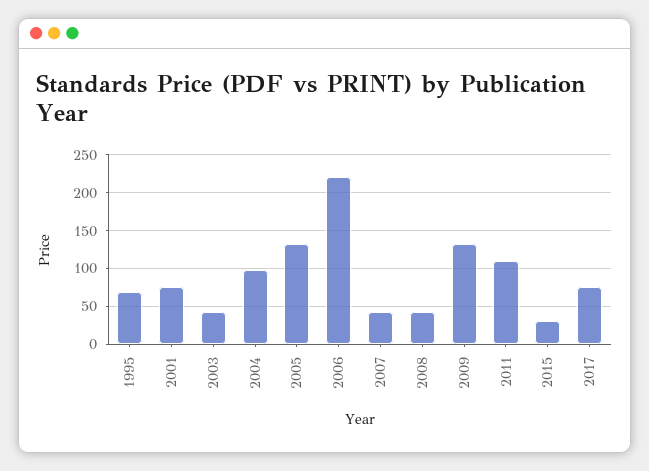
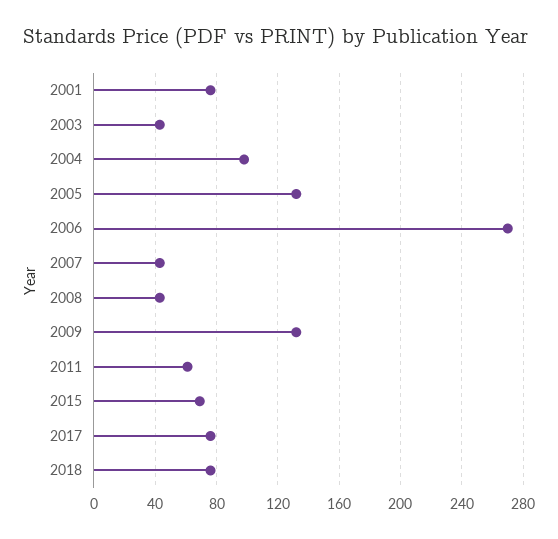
1995: 70 -> none
2006: 220 -> 270
2011: 110 -> 60
2015: 30 -> 70
2018: none -> 75

